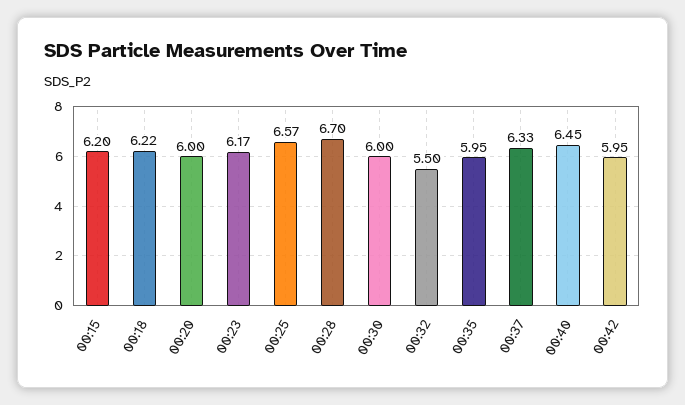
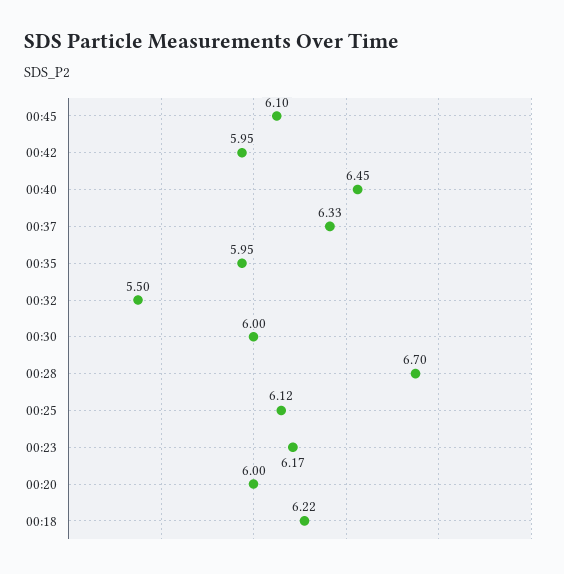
00:15: 6.2 -> none
00:25: 6.57 -> 6.12
00:45: none -> 6.1

